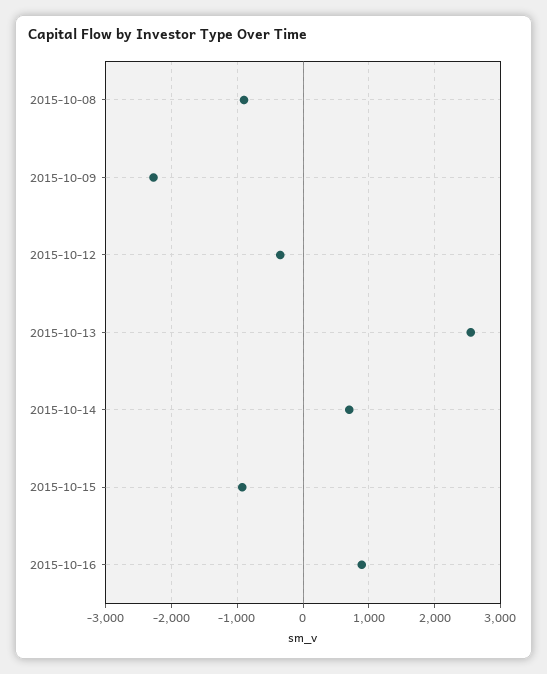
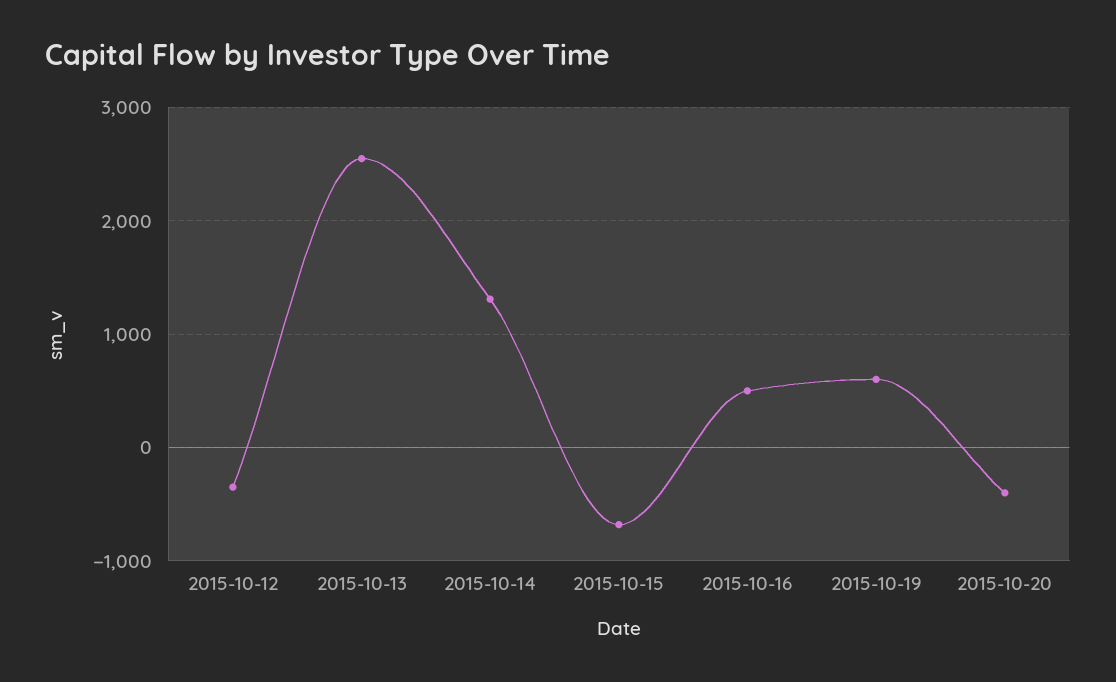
2015-10-08: -900 -> none
2015-10-09: -2300 -> none
2015-10-14: 700 -> 1300
2015-10-15: -900 -> -700
2015-10-16: 900 -> 500
2015-10-19: none -> 600
2015-10-20: none -> -400

